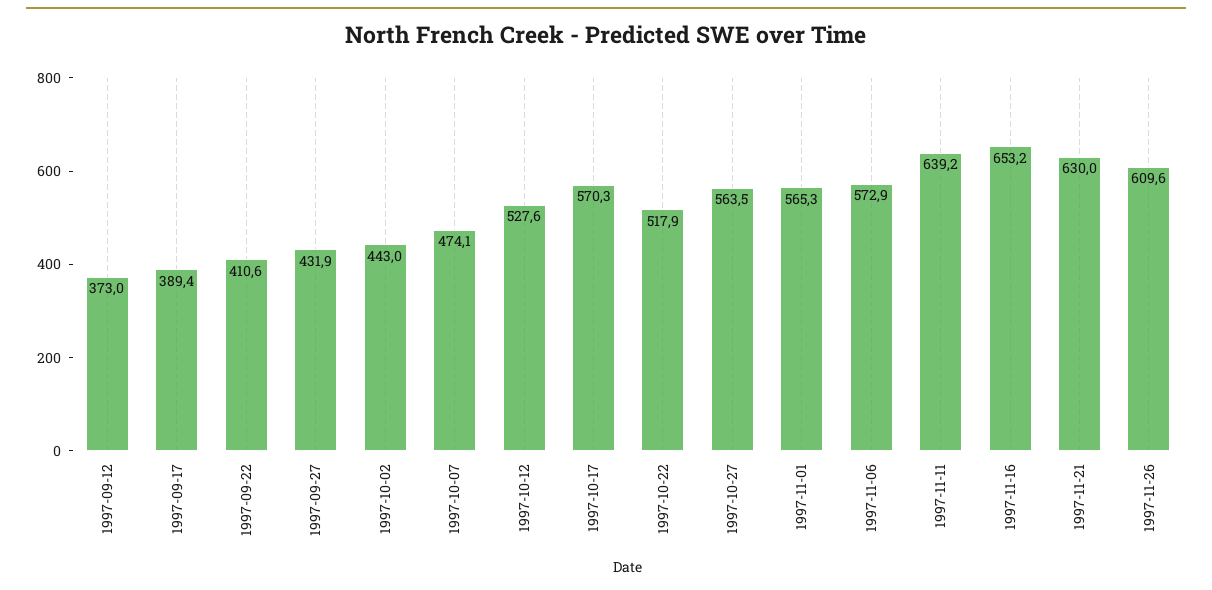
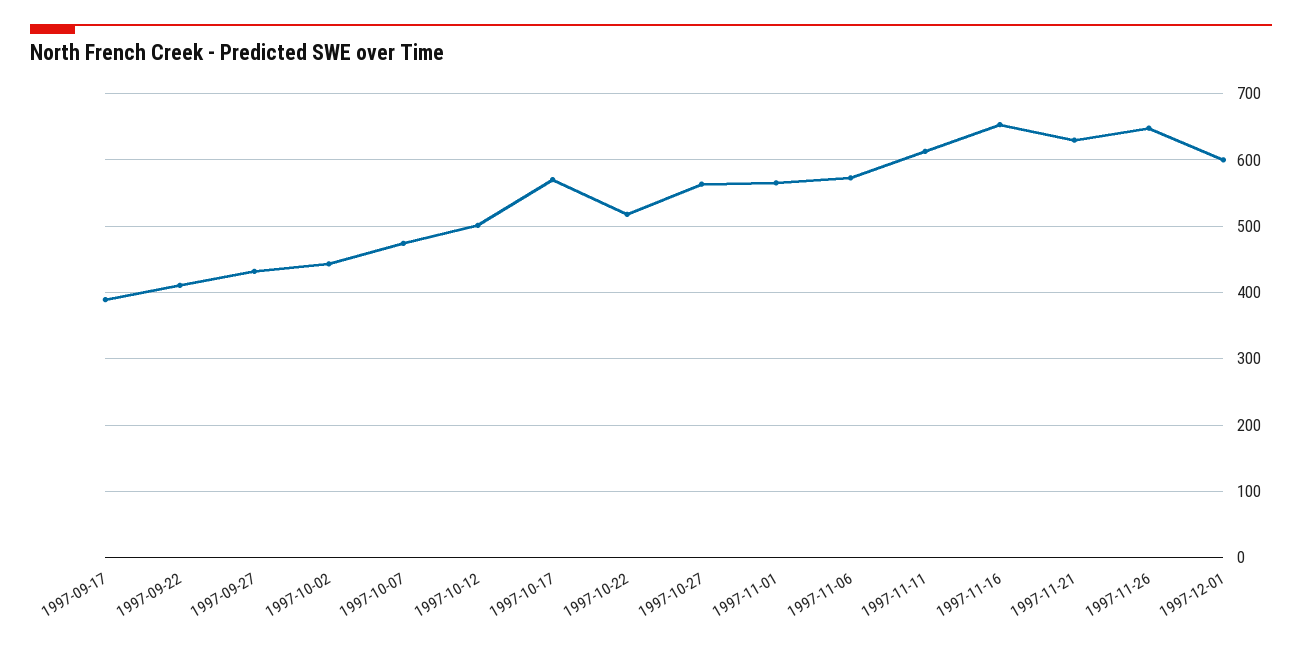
1997-09-12: 373 -> none
1997-10-12: 527.6 -> 500
1997-11-11: 639.2 -> 610
1997-11-26: 609.6 -> 650
1997-12-01: none -> 600

